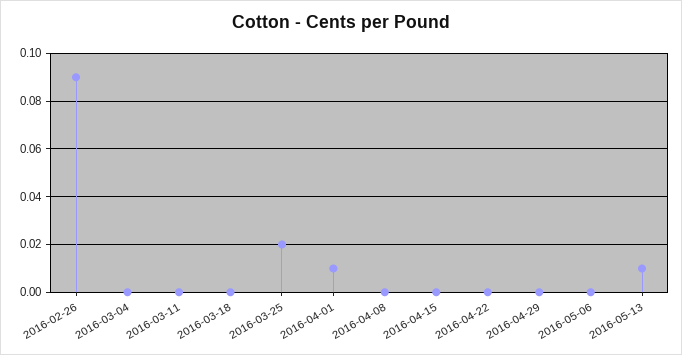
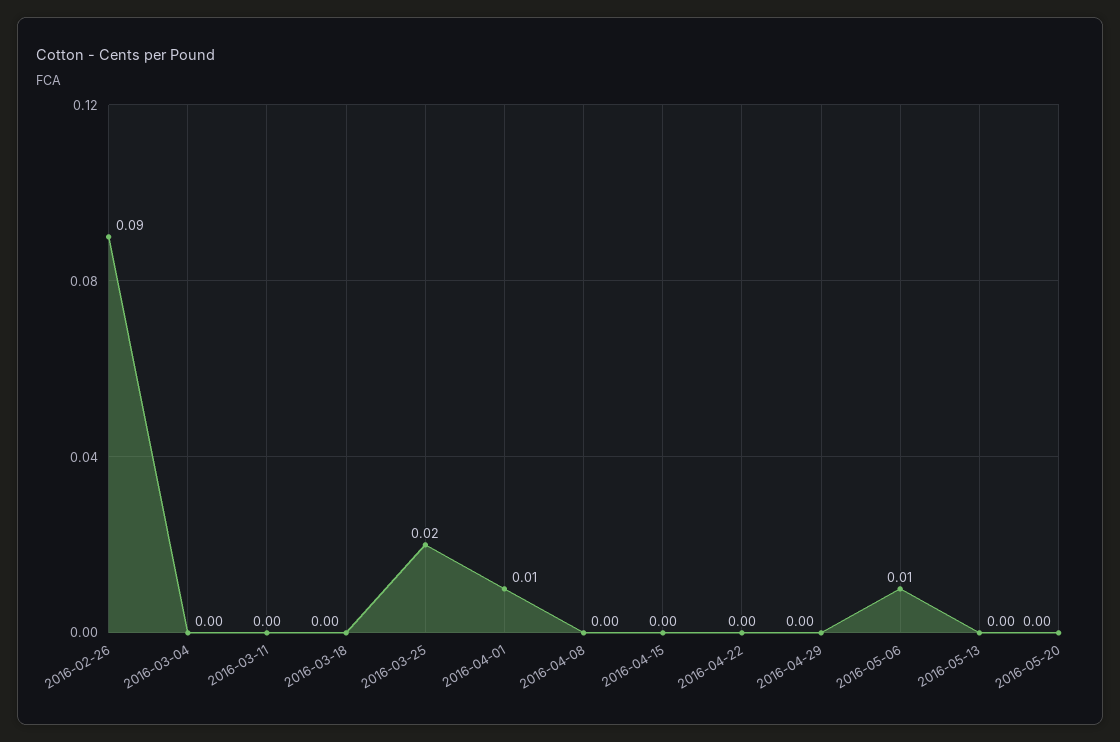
2016-05-06: 0 -> 0.01
2016-05-13: 0.01 -> 0
2016-05-20: none -> 0

